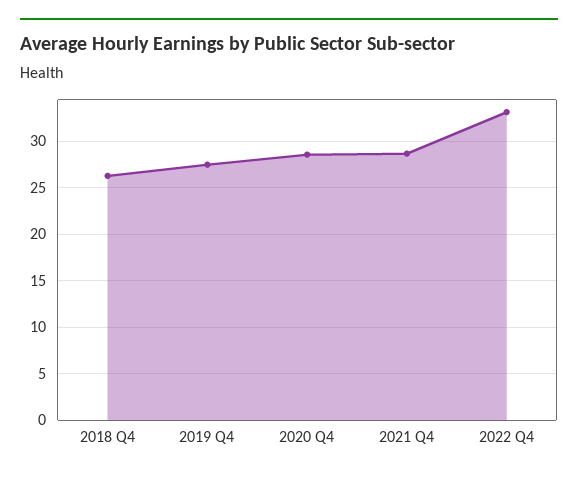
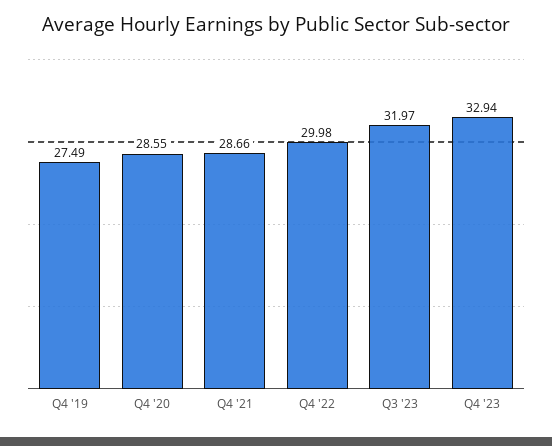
2018 Q4: 26 -> none
2022 Q4: 33 -> 29.98
Q3 '23: none -> 31.97
Q4 '23: none -> 32.94

